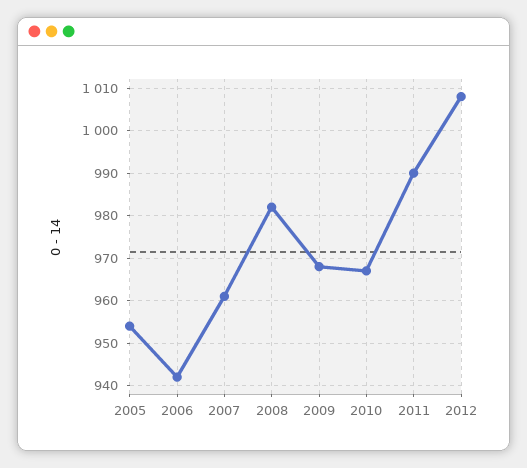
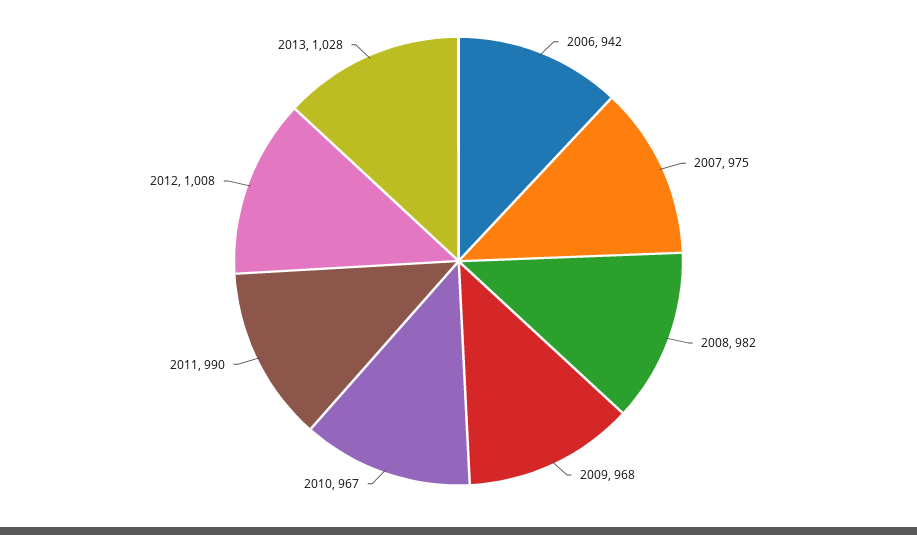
2005: 955 -> none
2007: 960 -> 975
2013: none -> 1028

